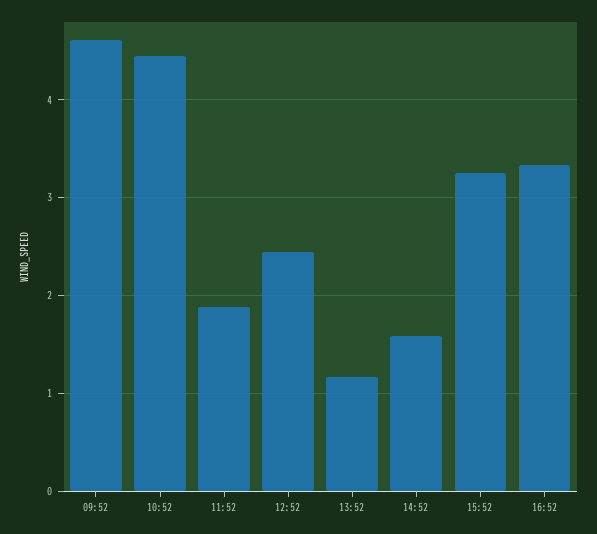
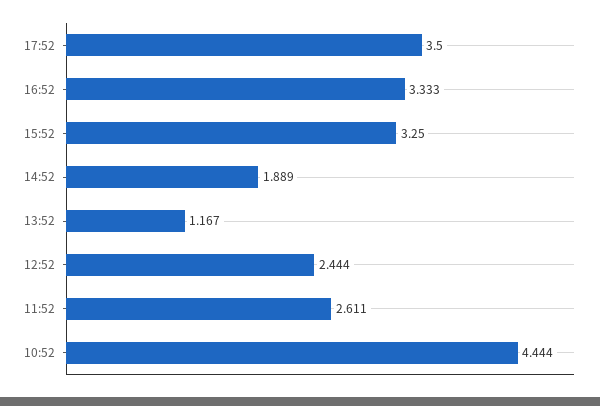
09:52: 4.6 -> none
11:52: 1.9 -> 2.611
14:52: 1.6 -> 1.889
17:52: none -> 3.5

